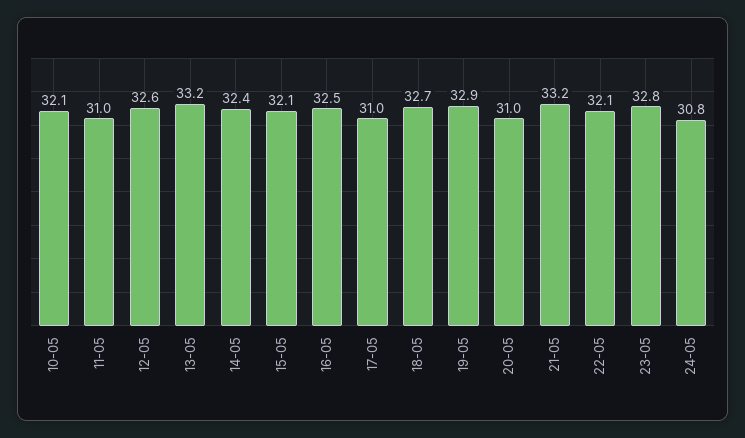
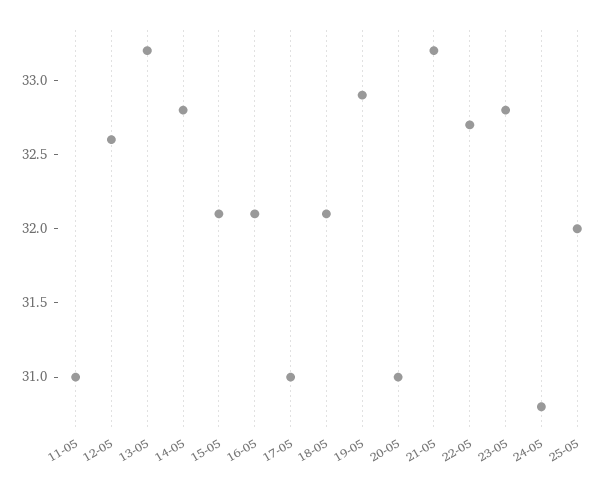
10-05: 32.1 -> none
14-05: 32.4 -> 32.8
16-05: 32.5 -> 32.1
18-05: 32.7 -> 32.1
22-05: 32.1 -> 32.7
25-05: none -> 32

